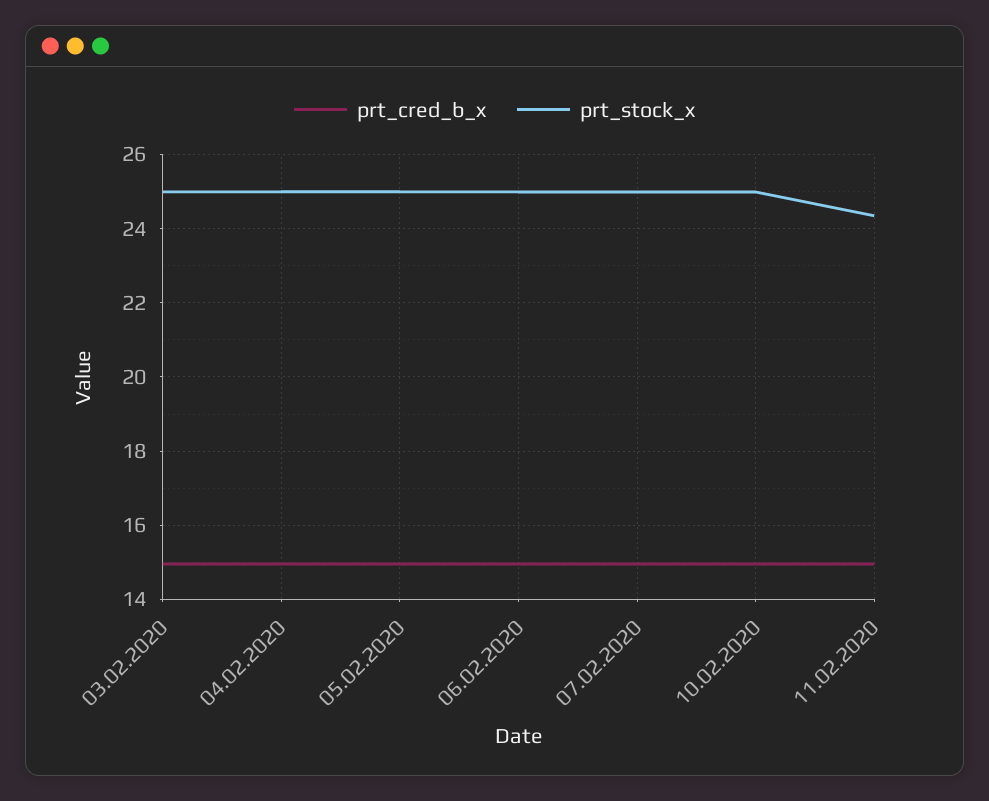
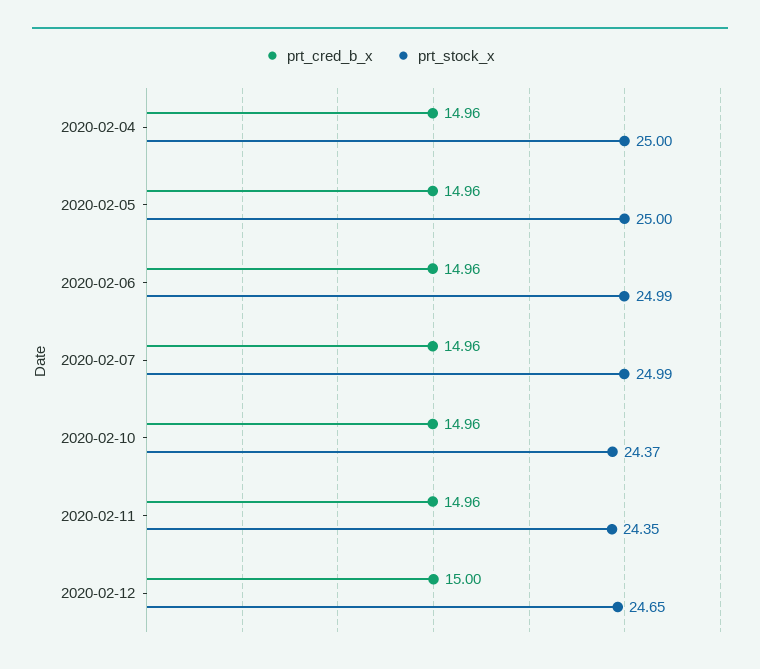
prt_cred_b_x, 03.02.2020: 15 -> none
prt_stock_x, 03.02.2020: 25 -> none
prt_stock_x, 10.02.2020: 25 -> 24.37
prt_cred_b_x, 2020-02-12: none -> 15
prt_stock_x, 2020-02-12: none -> 24.65

